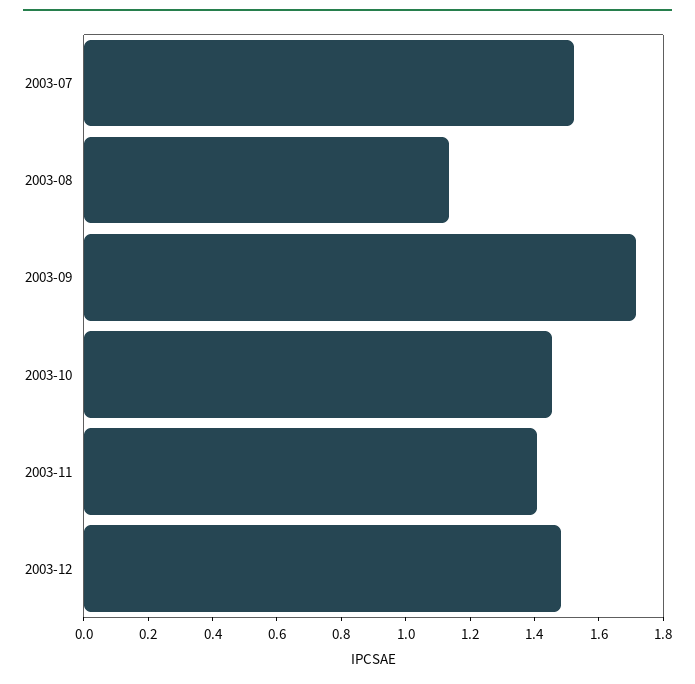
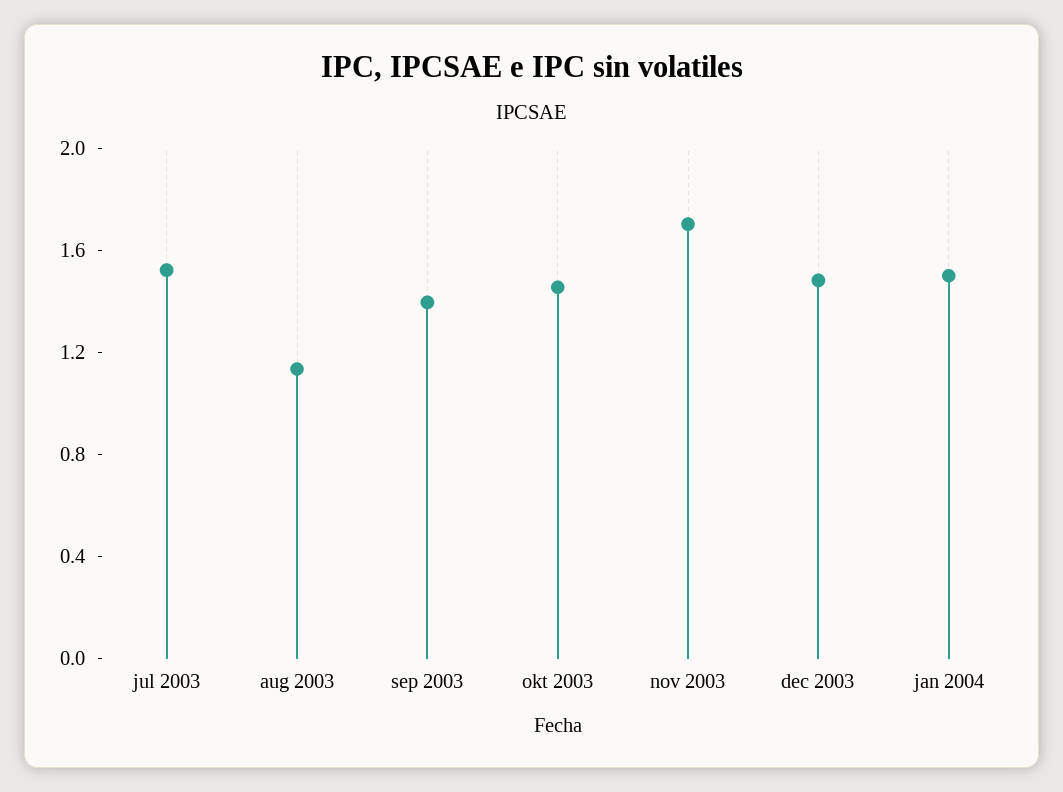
2003-09: 1.7 -> 1.4
2003-11: 1.4 -> 1.7
jan 2004: none -> 1.5

